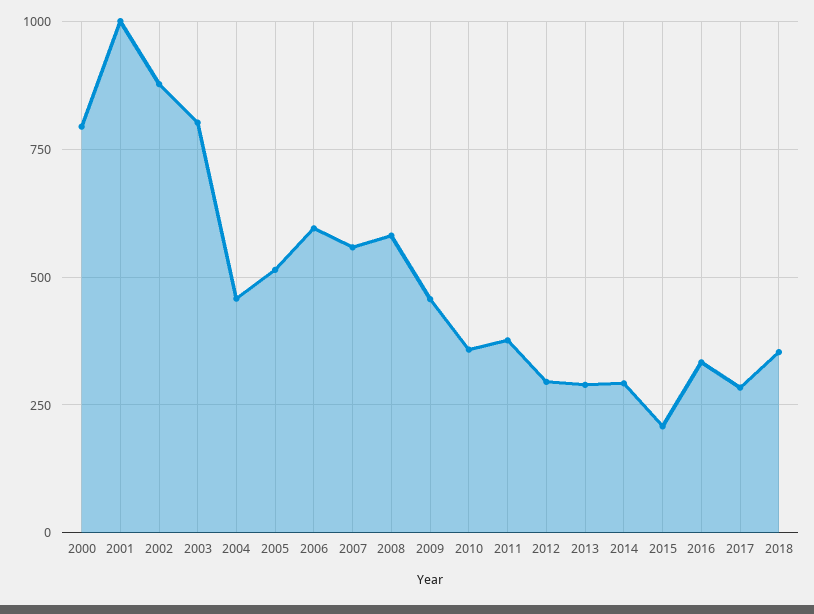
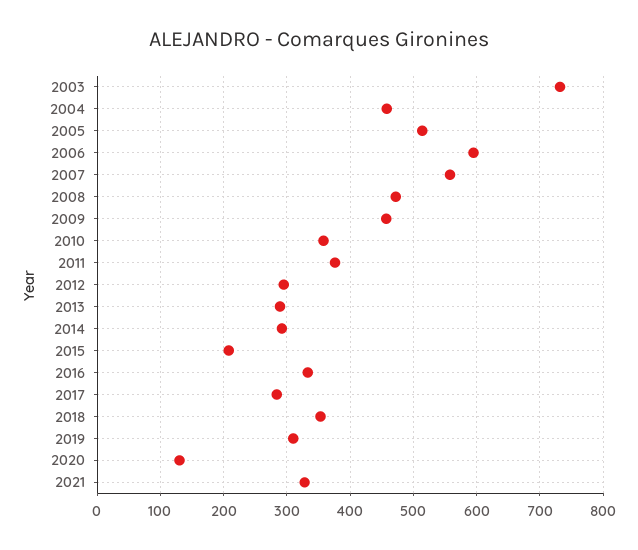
2000: 800 -> none
2001: 1000 -> none
2002: 875 -> none
2003: 800 -> 730
2008: 575 -> 470
2019: none -> 310
2020: none -> 130
2021: none -> 330

